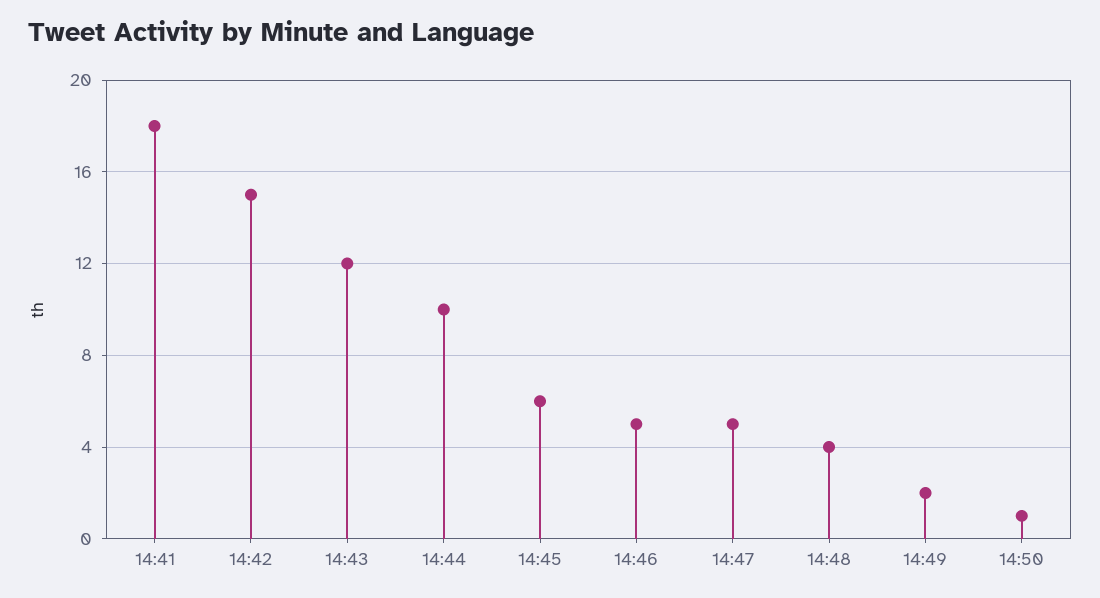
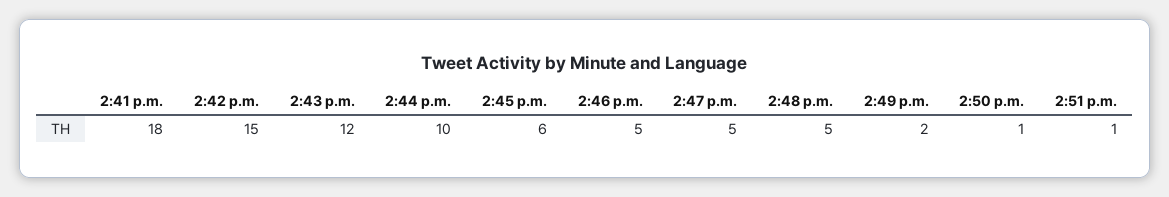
14:48: 4 -> 5
2:51 p.m.: none -> 1

